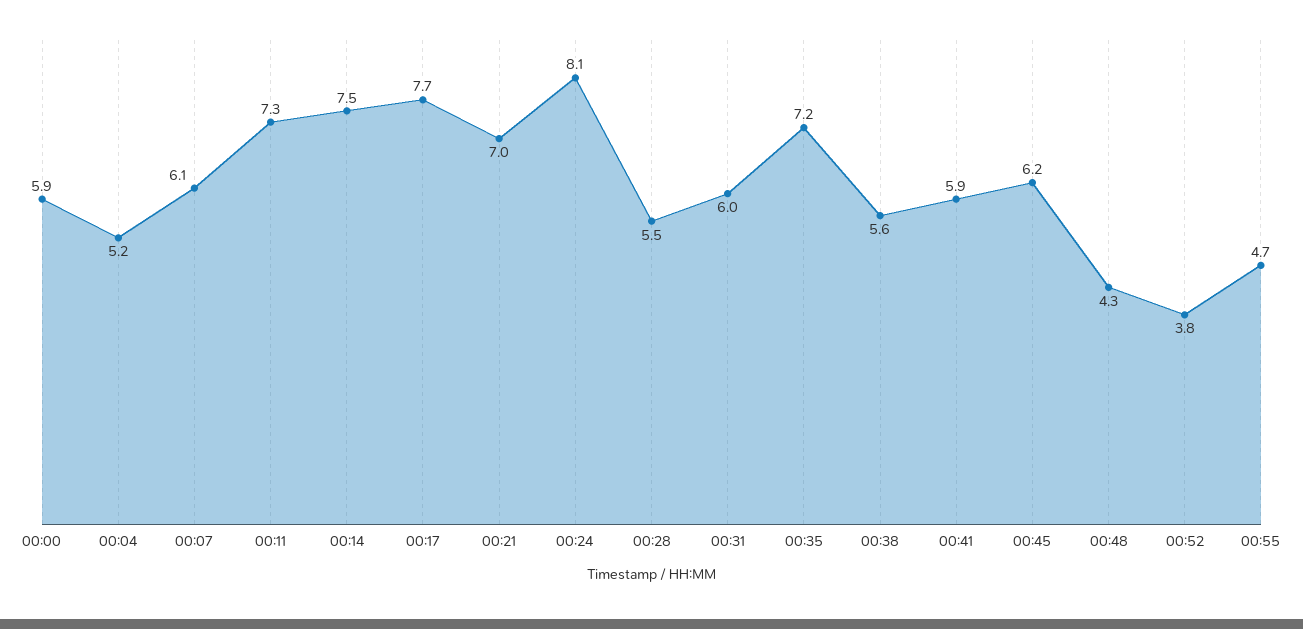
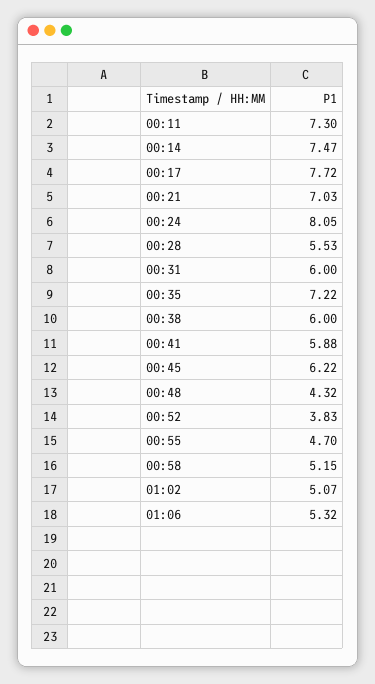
00:00: 5.9 -> none
00:04: 5.2 -> none
00:07: 6.1 -> none
00:38: 5.6 -> 6
00:58: none -> 5.15
01:02: none -> 5.07
01:06: none -> 5.32

